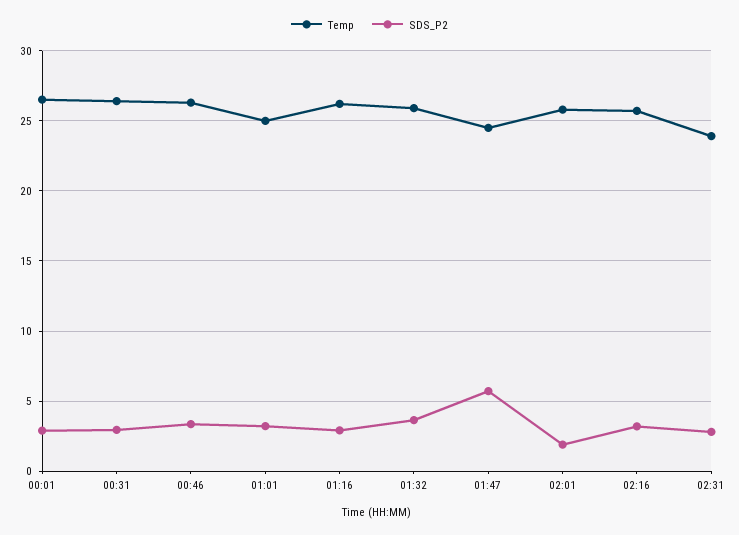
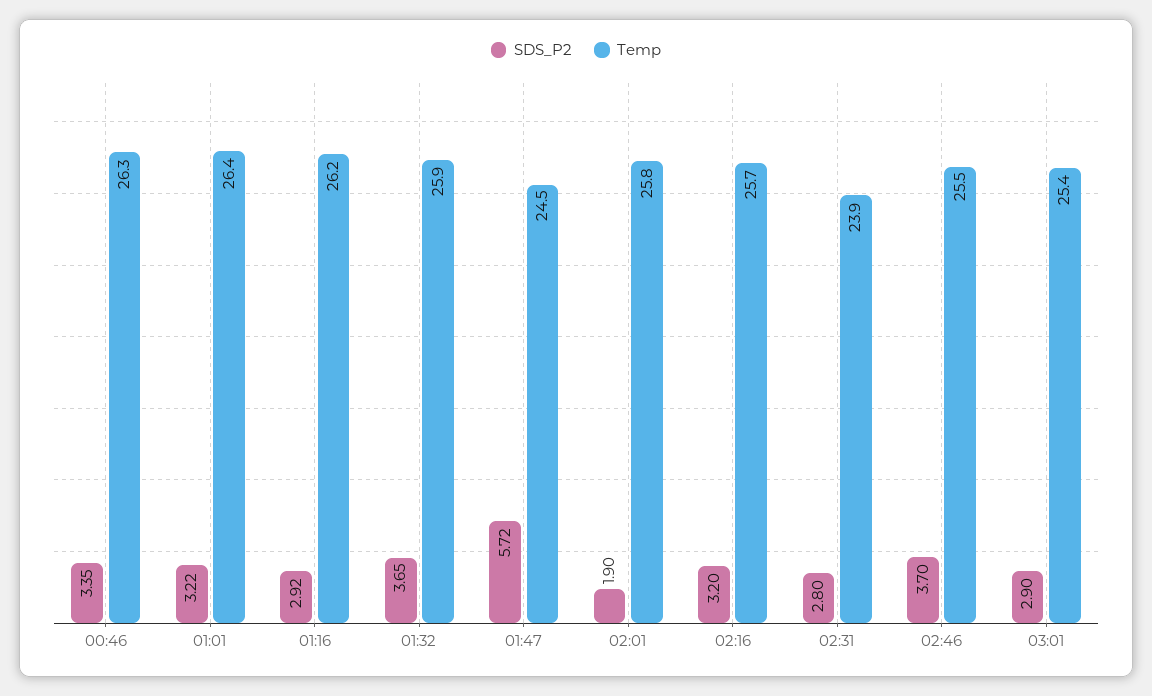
Temp, 00:01: 26.5 -> none
SDS_P2, 00:01: 3 -> none
Temp, 00:31: 26.5 -> none
SDS_P2, 00:31: 3 -> none
Temp, 01:01: 25 -> 26.4
SDS_P2, 02:46: none -> 3.7
Temp, 02:46: none -> 25.5
SDS_P2, 03:01: none -> 2.9
Temp, 03:01: none -> 25.4

